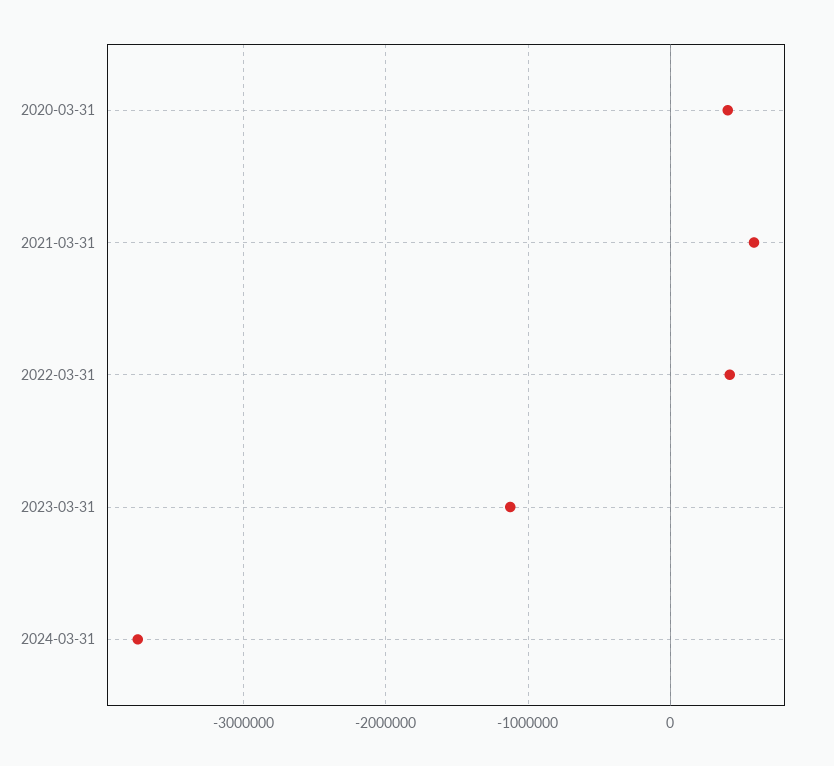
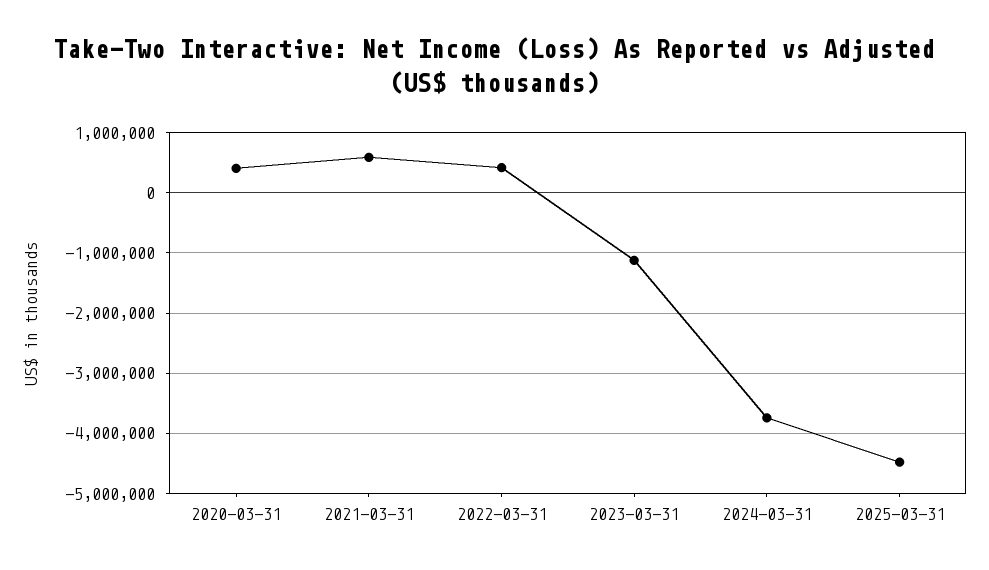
2025-03-31: none -> -4500000

